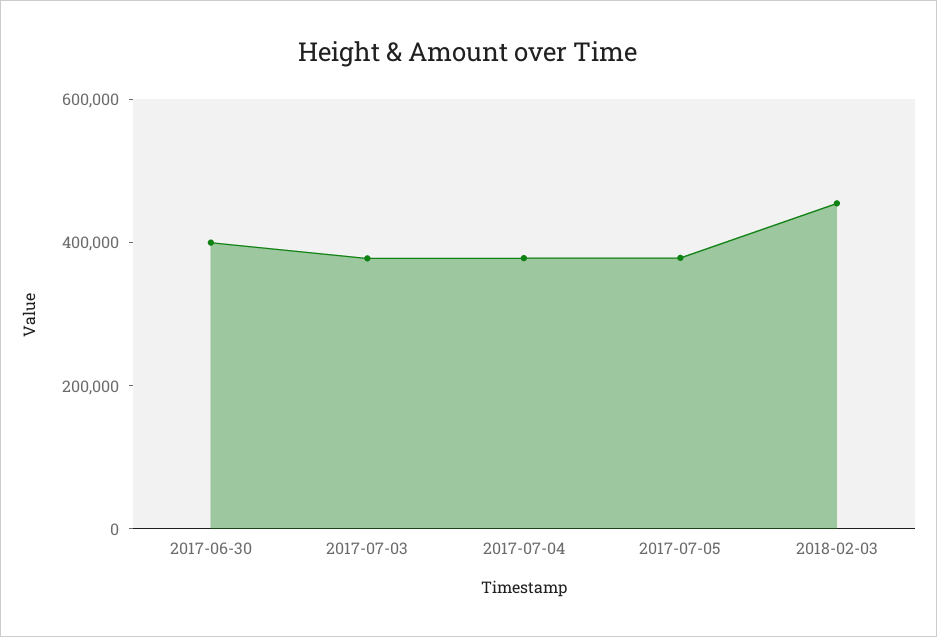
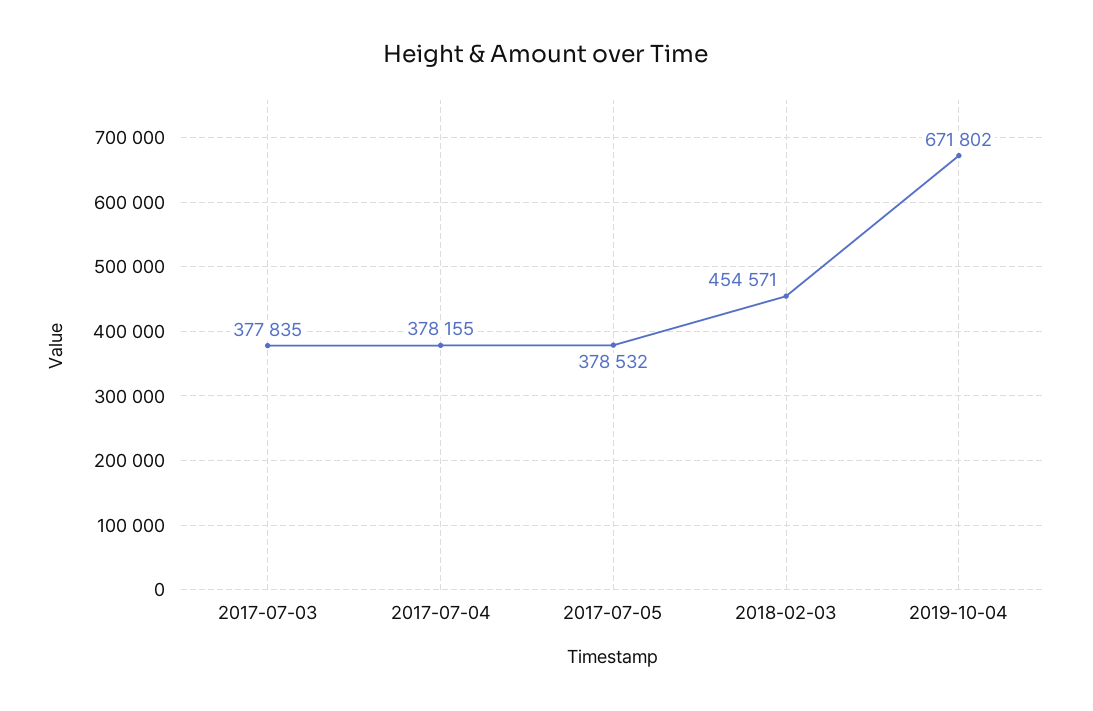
2017-06-30: 400000 -> none
2019-10-04: none -> 671802

